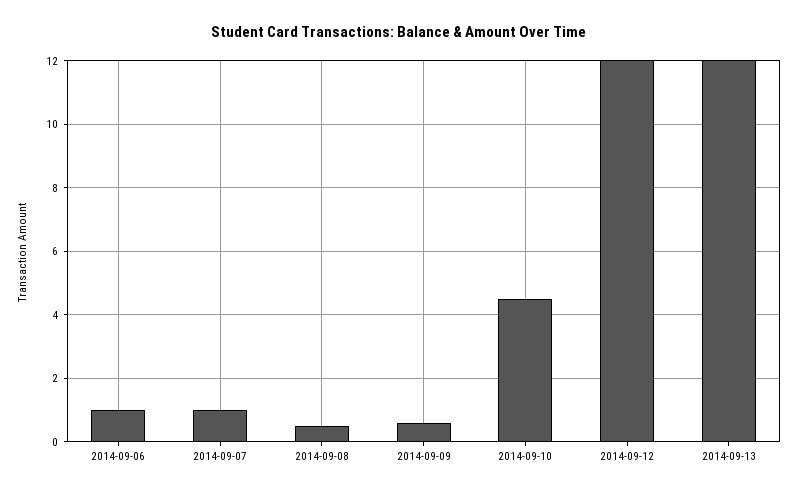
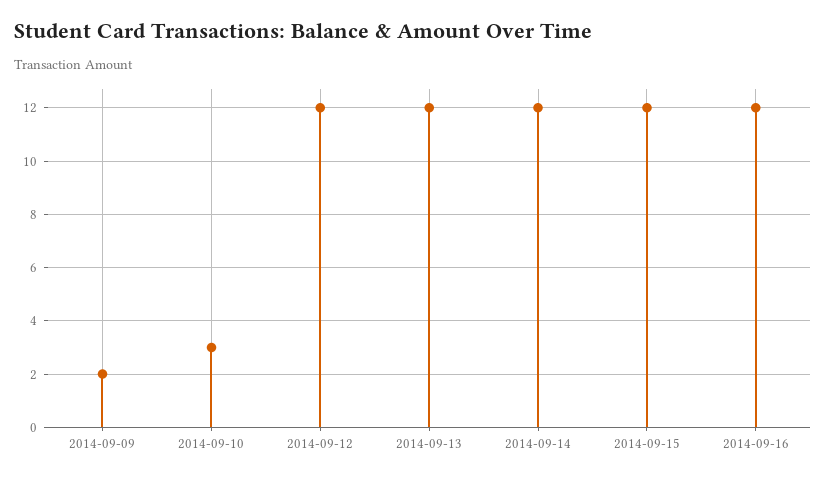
2014-09-06: 1 -> none
2014-09-07: 1 -> none
2014-09-08: 0.5 -> none
2014-09-09: 0.5 -> 2
2014-09-10: 4.5 -> 3
2014-09-14: none -> 12
2014-09-15: none -> 12
2014-09-16: none -> 12

